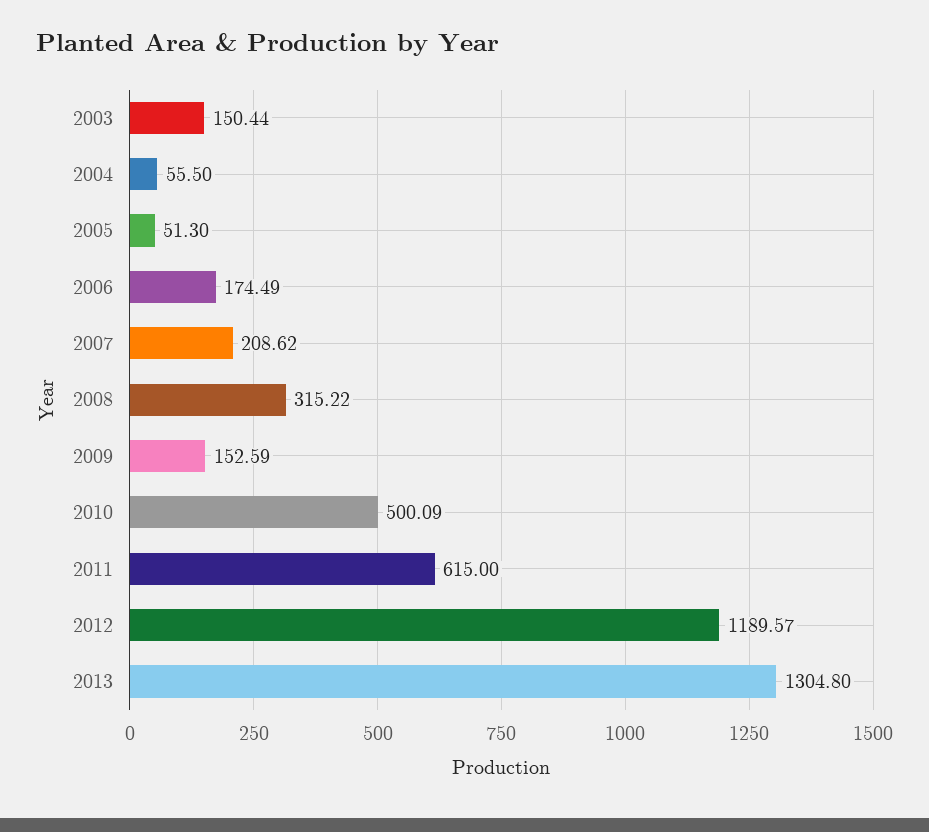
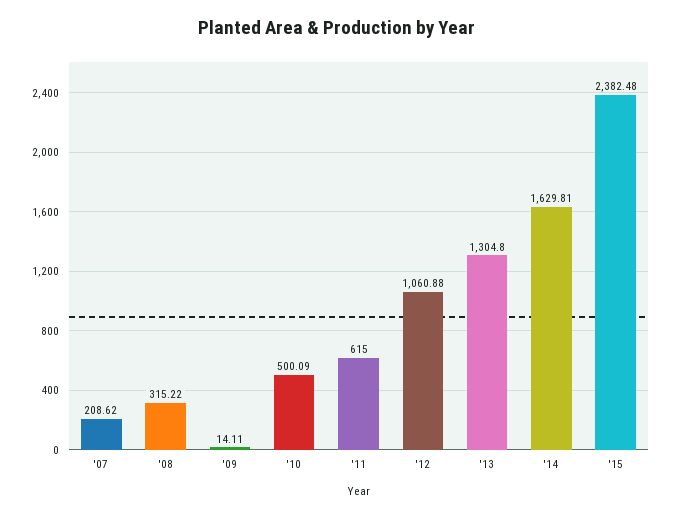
2003: 150.44 -> none
2004: 55.5 -> none
2005: 51.3 -> none
2006: 174.49 -> none
2009: 152.59 -> 14.11
2012: 1189.57 -> 1060.88
'14: none -> 1629.81
'15: none -> 2382.48

